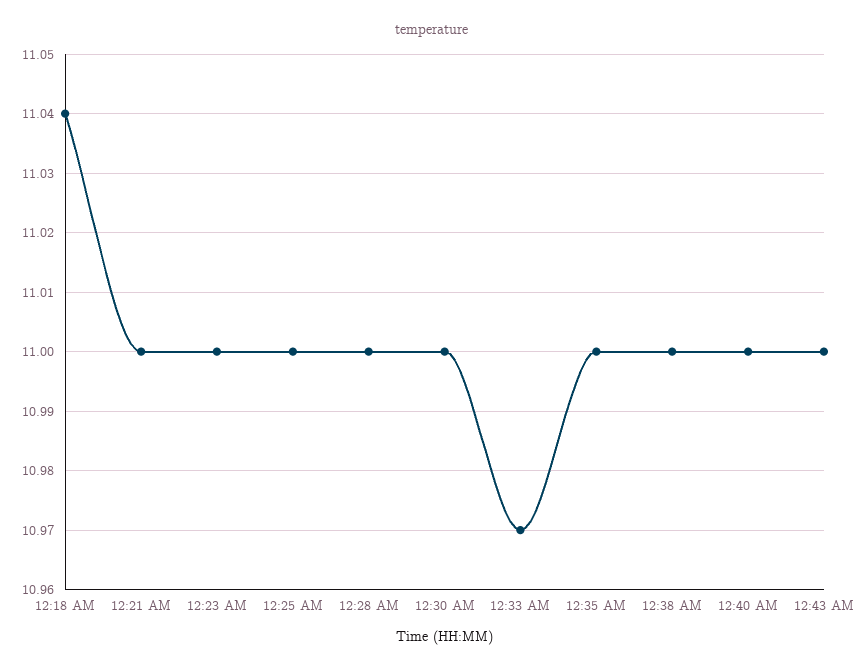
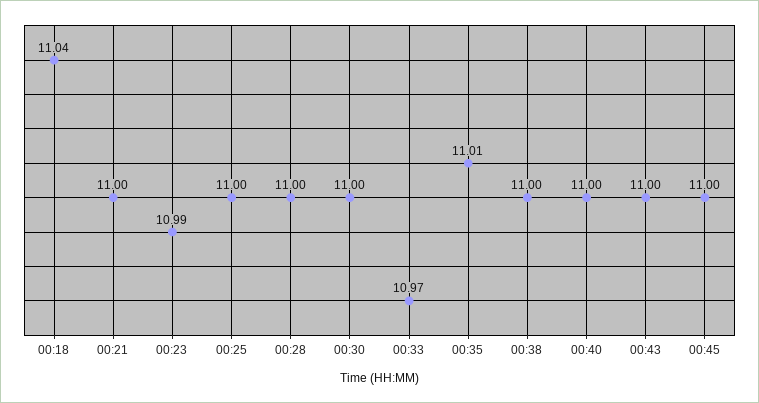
12:23 AM: 11 -> 10.99
12:35 AM: 11 -> 11.01
00:45: none -> 11

